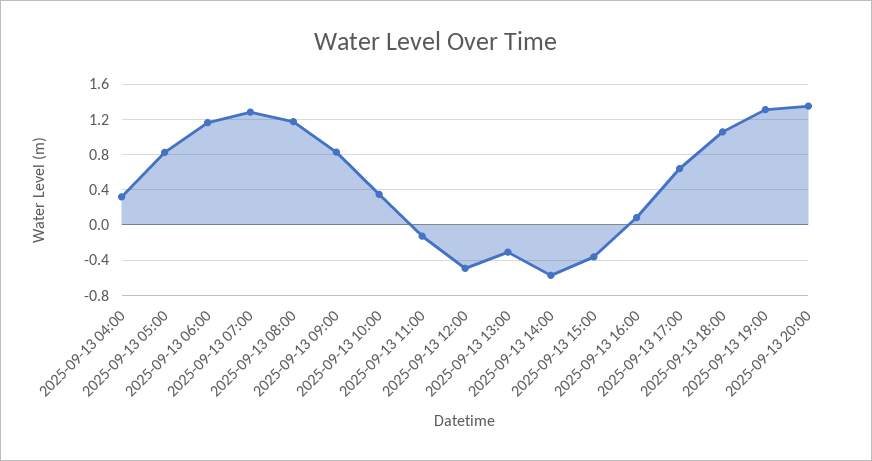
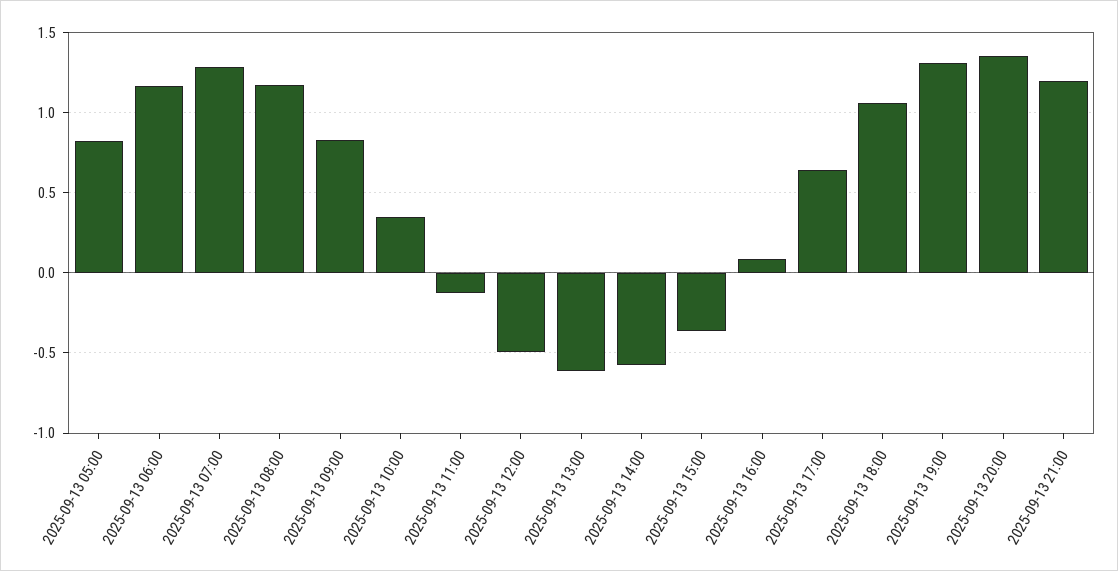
2025-09-13 04:00: 0.3 -> none
2025-09-13 13:00: -0.3 -> -0.6
2025-09-13 21:00: none -> 1.2

